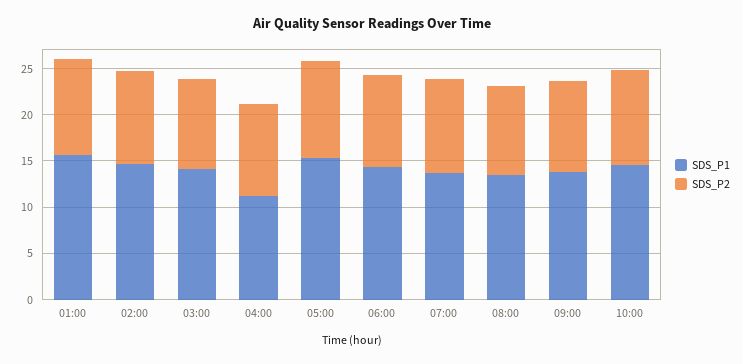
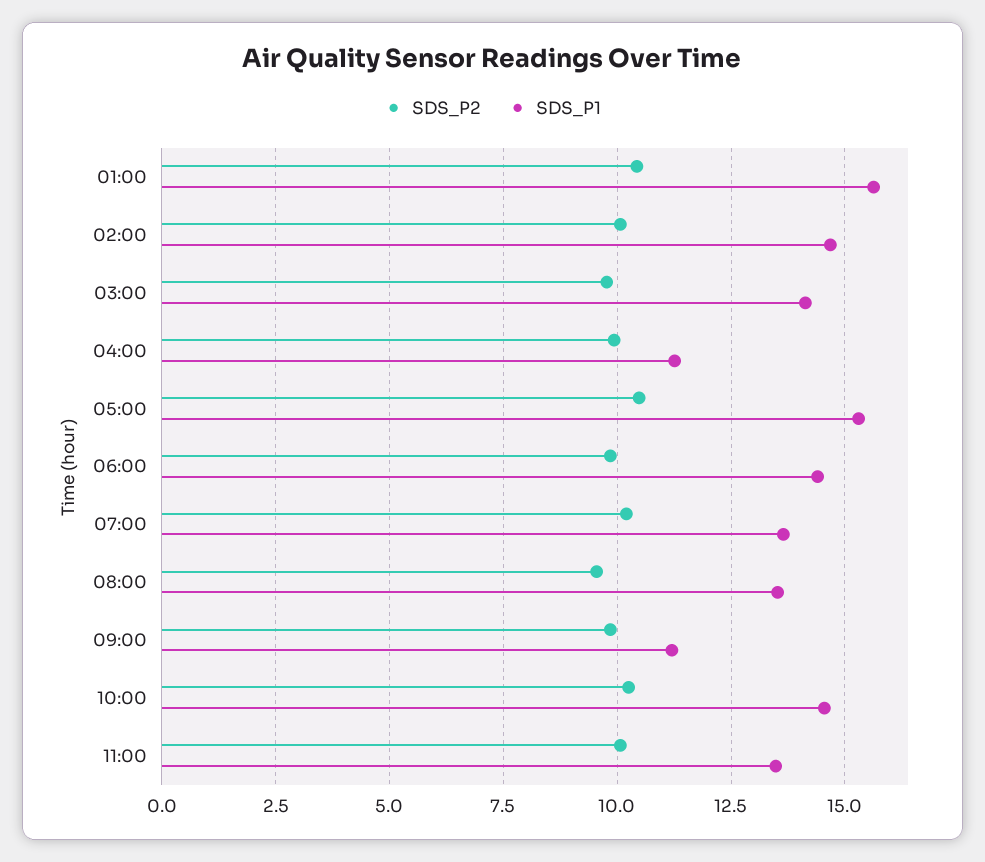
SDS_P1, 09:00: 14 -> 11.25
SDS_P2, 11:00: none -> 10
SDS_P1, 11:00: none -> 13.5

